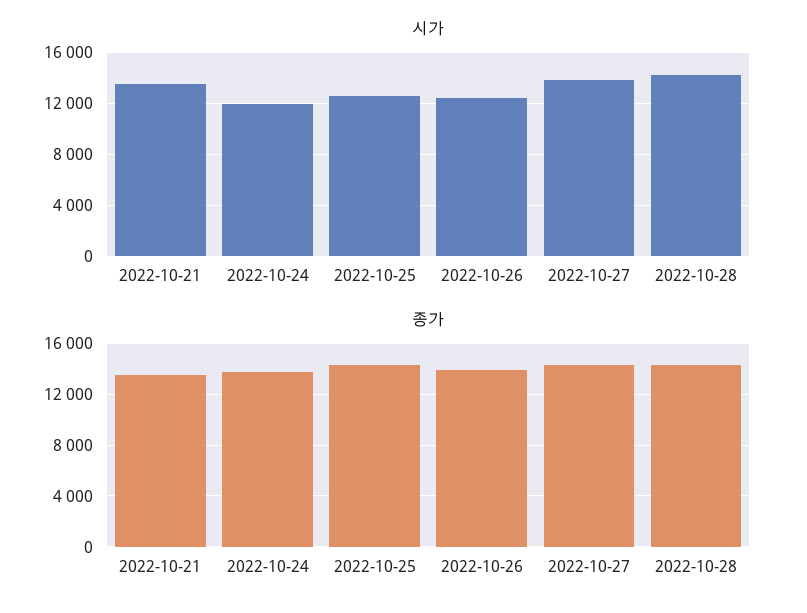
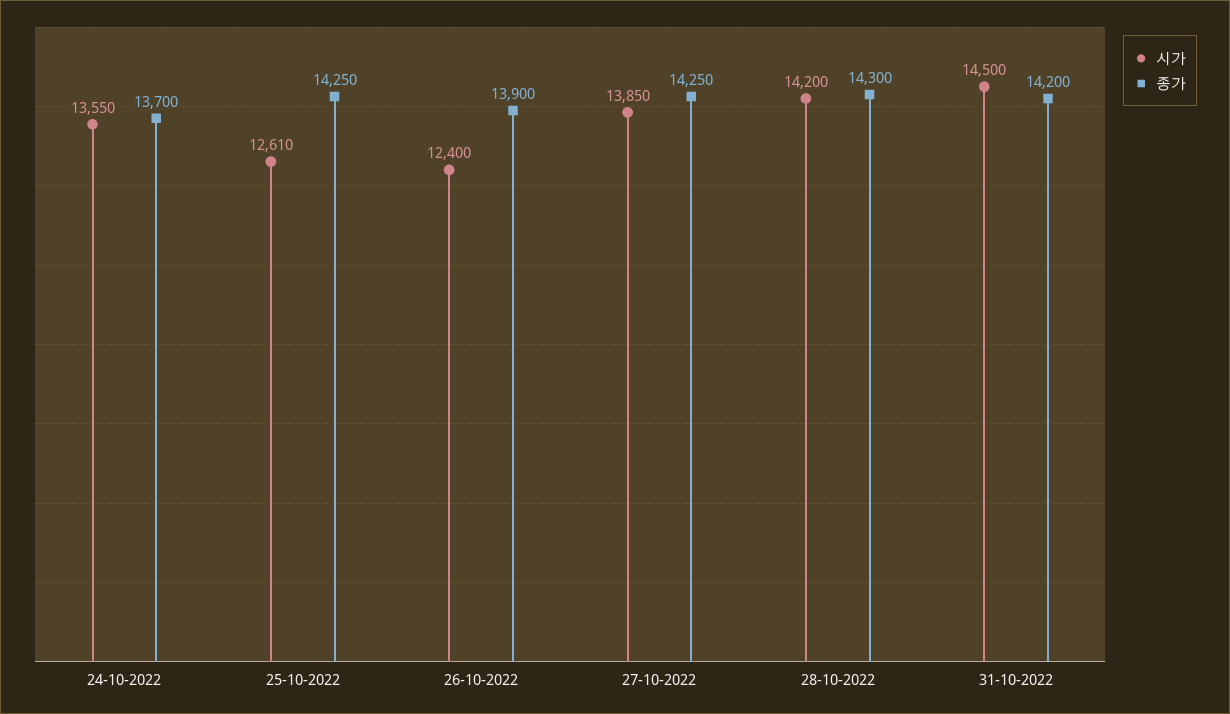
시가, 2022-10-21: 13500 -> none
시가, 2022-10-24: 12000 -> 13550
종가, 2022-10-21: 13500 -> none
시가, 31-10-2022: none -> 14500
종가, 31-10-2022: none -> 14200

